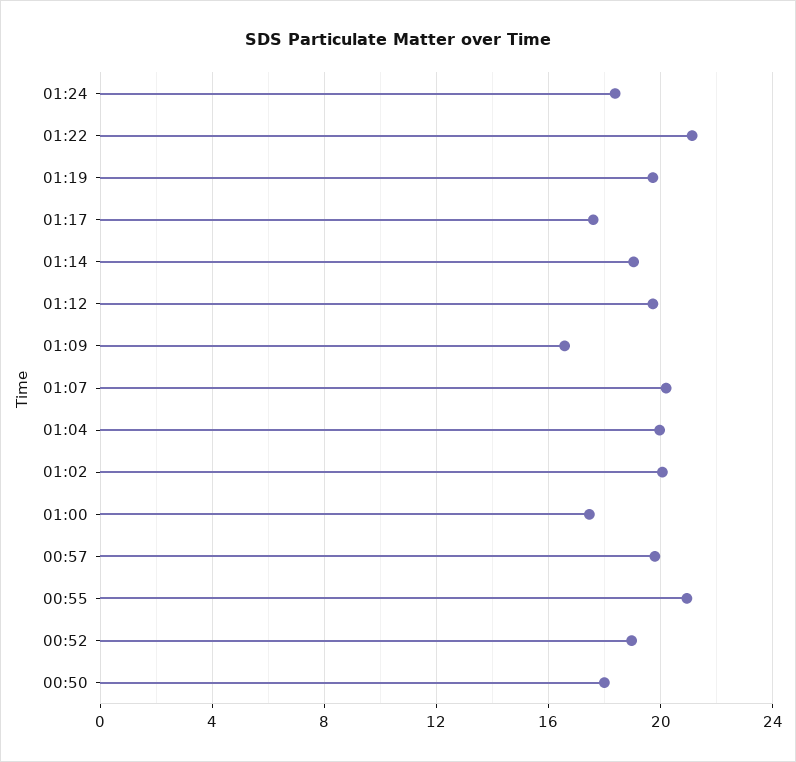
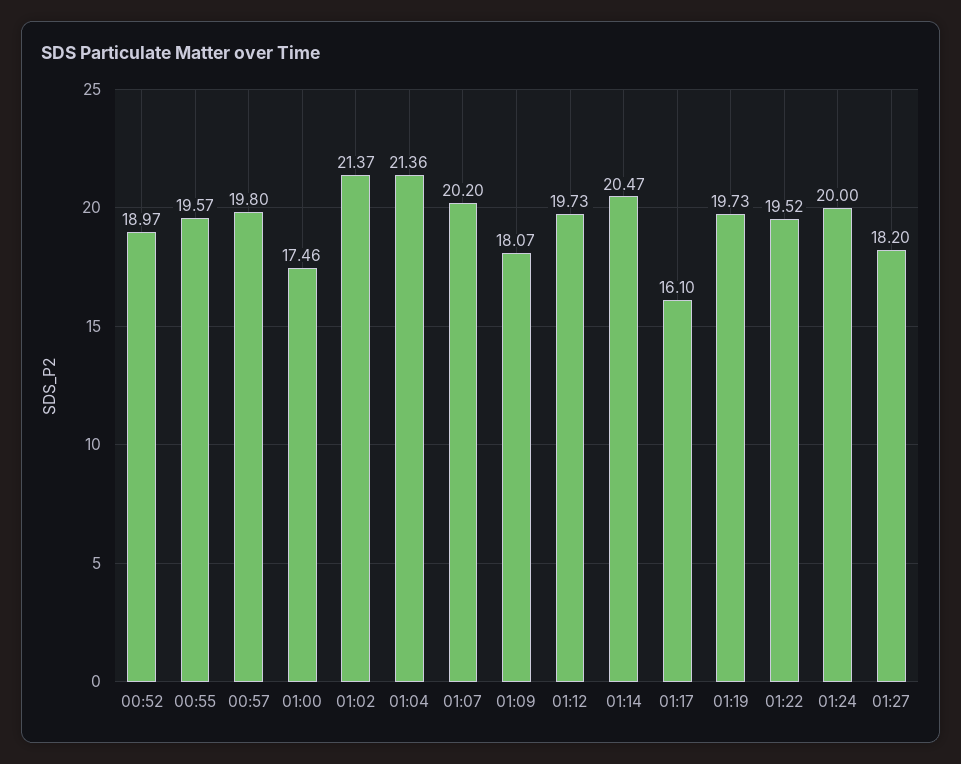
01:24: 18.5 -> 20
01:22: 21 -> 19.52
01:17: 17.5 -> 16.1
01:14: 19 -> 20.47
01:09: 16.5 -> 18.07
01:04: 20 -> 21.36
01:02: 20 -> 21.37
00:55: 21 -> 19.57
00:50: 18 -> none
01:27: none -> 18.2

